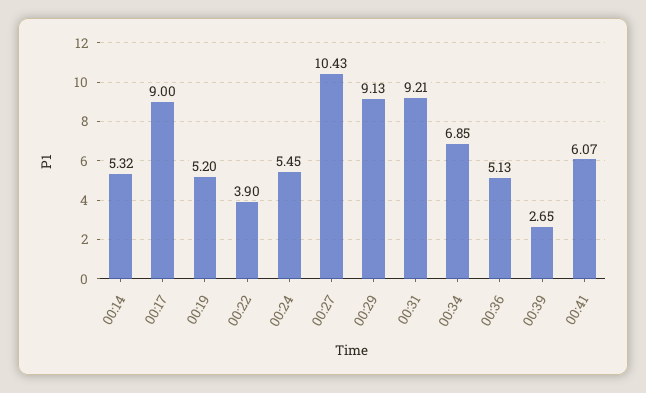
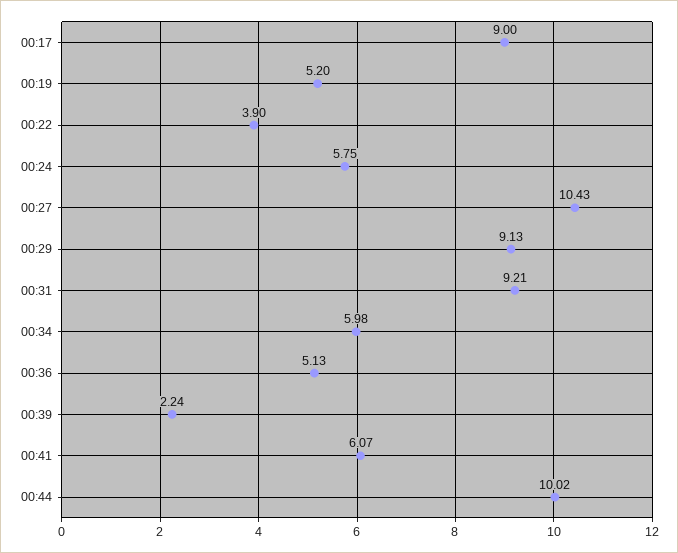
00:14: 5.32 -> none
00:24: 5.45 -> 5.75
00:34: 6.85 -> 5.98
00:39: 2.65 -> 2.24
00:44: none -> 10.02

